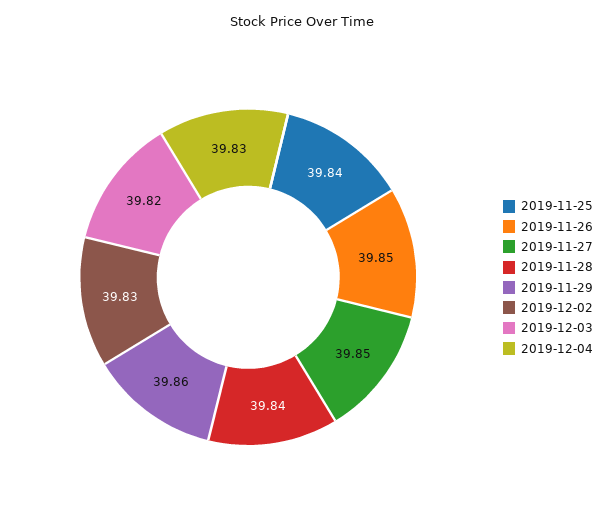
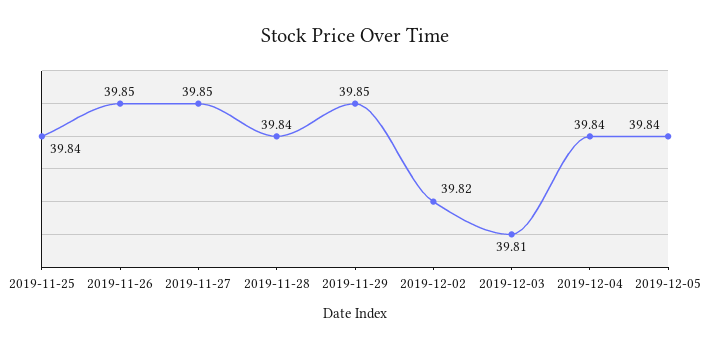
2019-11-29: 39.86 -> 39.85
2019-12-02: 39.83 -> 39.82
2019-12-03: 39.82 -> 39.81
2019-12-04: 39.83 -> 39.84
2019-12-05: none -> 39.84

